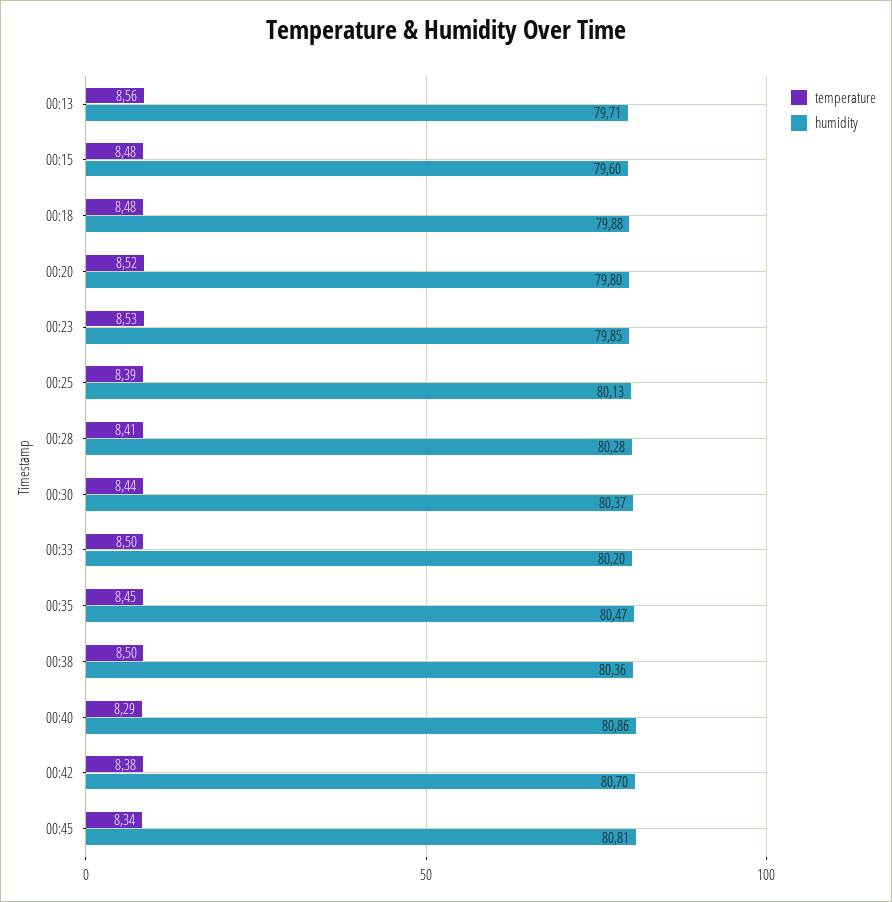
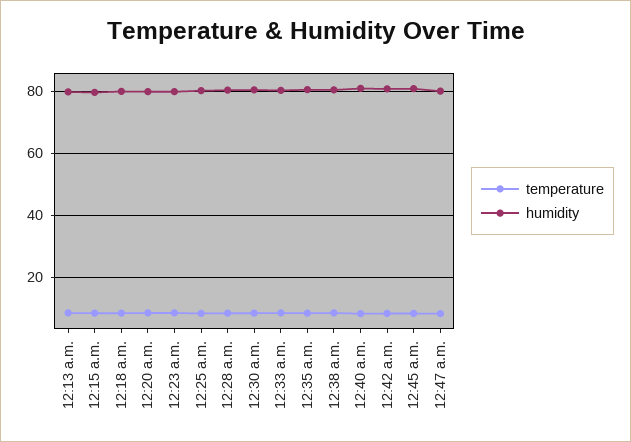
temperature, 12:47 a.m.: none -> 8
humidity, 12:47 a.m.: none -> 80

